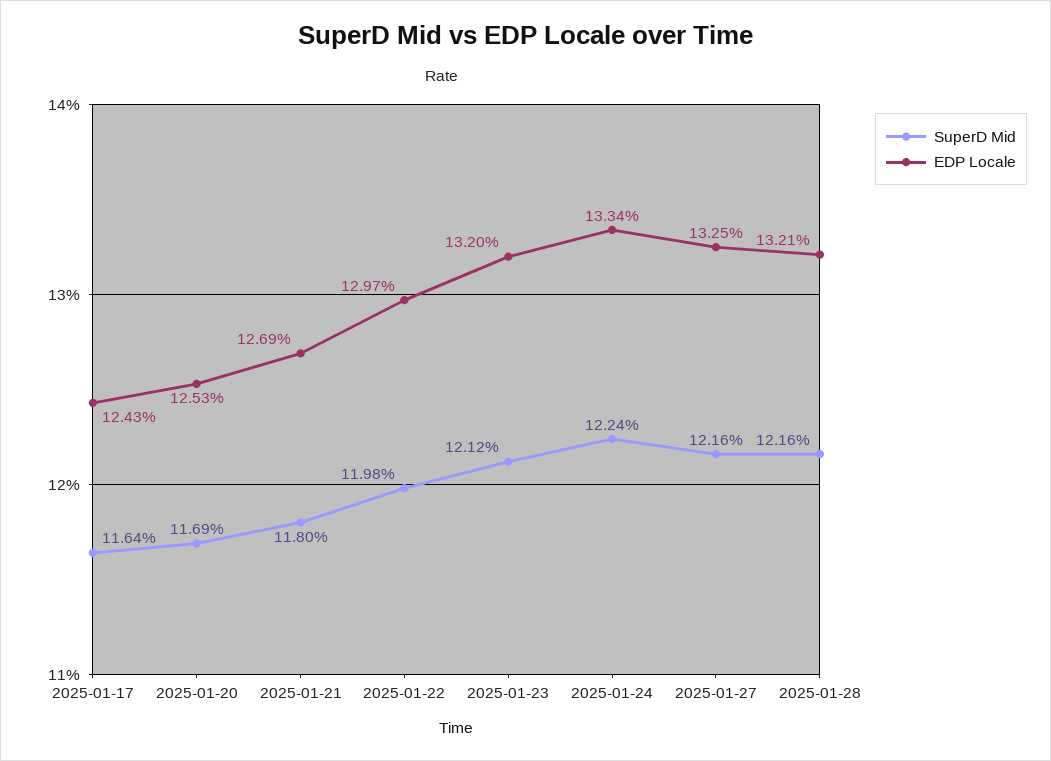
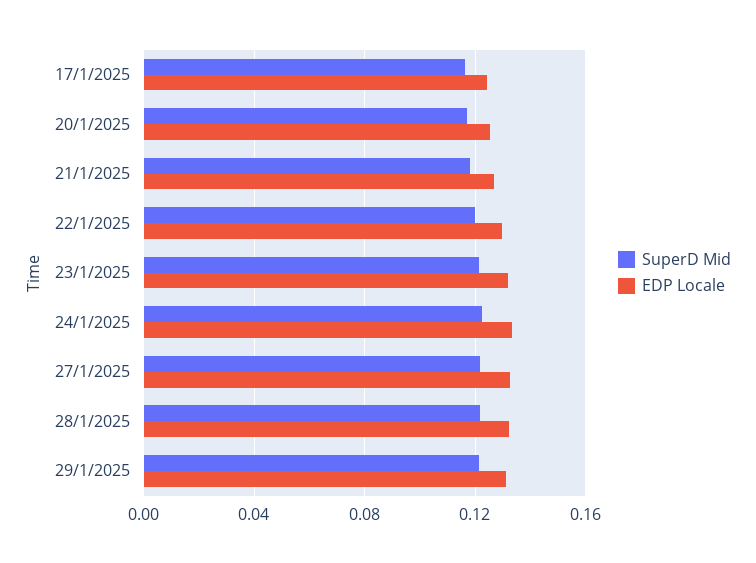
SuperD Mid, 29/1/2025: none -> 0.12
EDP Locale, 29/1/2025: none -> 0.13

